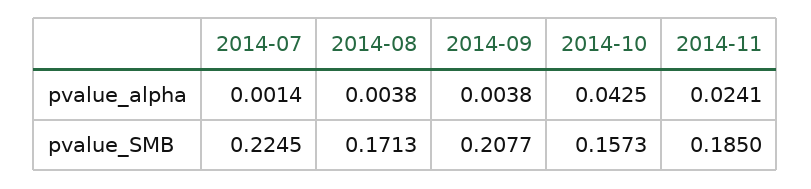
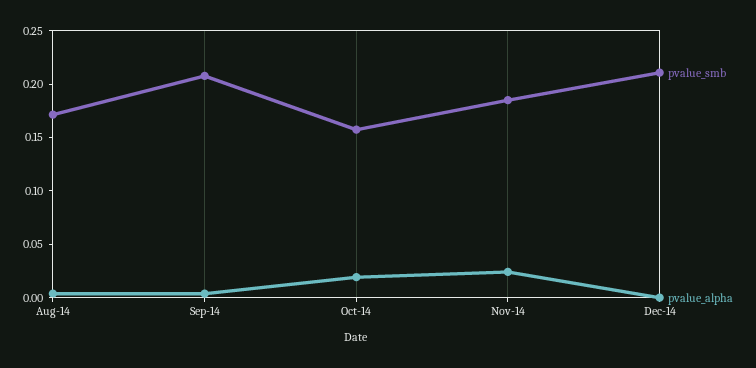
pvalue_alpha, 2014-07: 0.0014 -> none
pvalue_alpha, 2014-10: 0.0425 -> 0.02
pvalue_SMB, 2014-07: 0.2245 -> none
pvalue_SMB, Dec-14: none -> 0.21
pvalue_alpha, Dec-14: none -> 0

